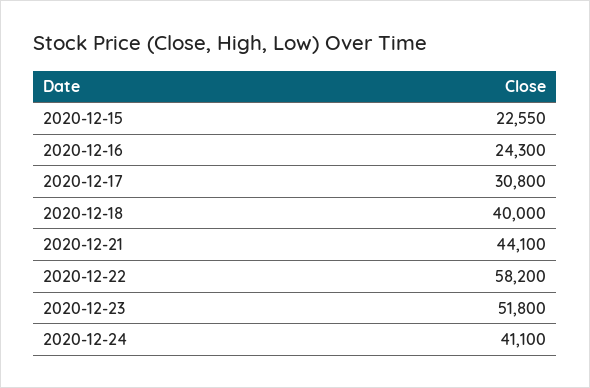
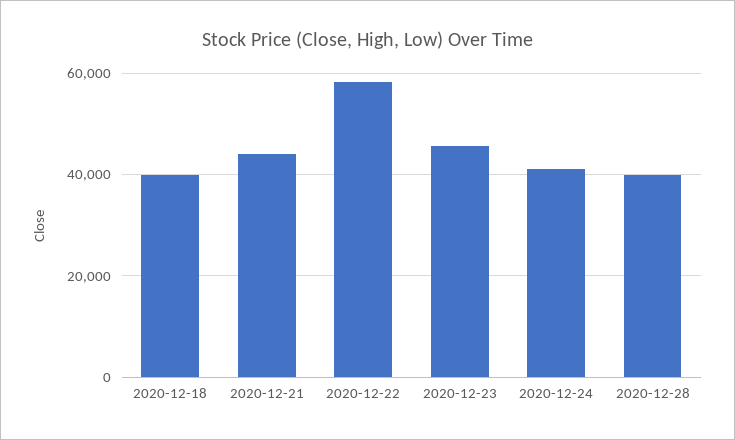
2020-12-15: 22550 -> none
2020-12-16: 24300 -> none
2020-12-17: 30800 -> none
2020-12-23: 51800 -> 46000
2020-12-28: none -> 40000

